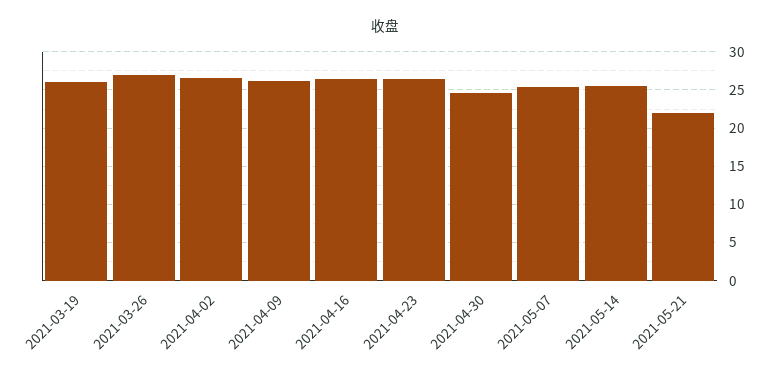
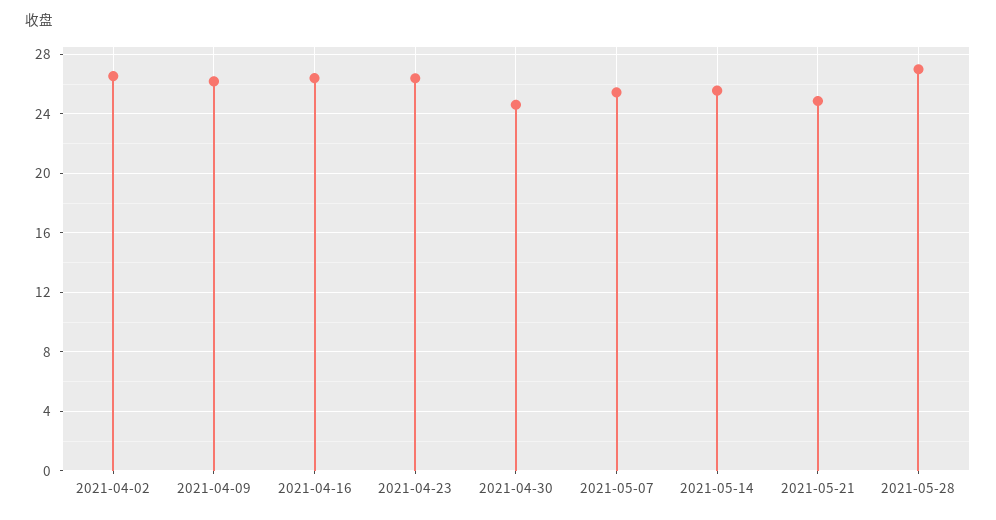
2021-03-19: 26 -> none
2021-03-26: 27 -> none
2021-05-21: 22 -> 25
2021-05-28: none -> 27

